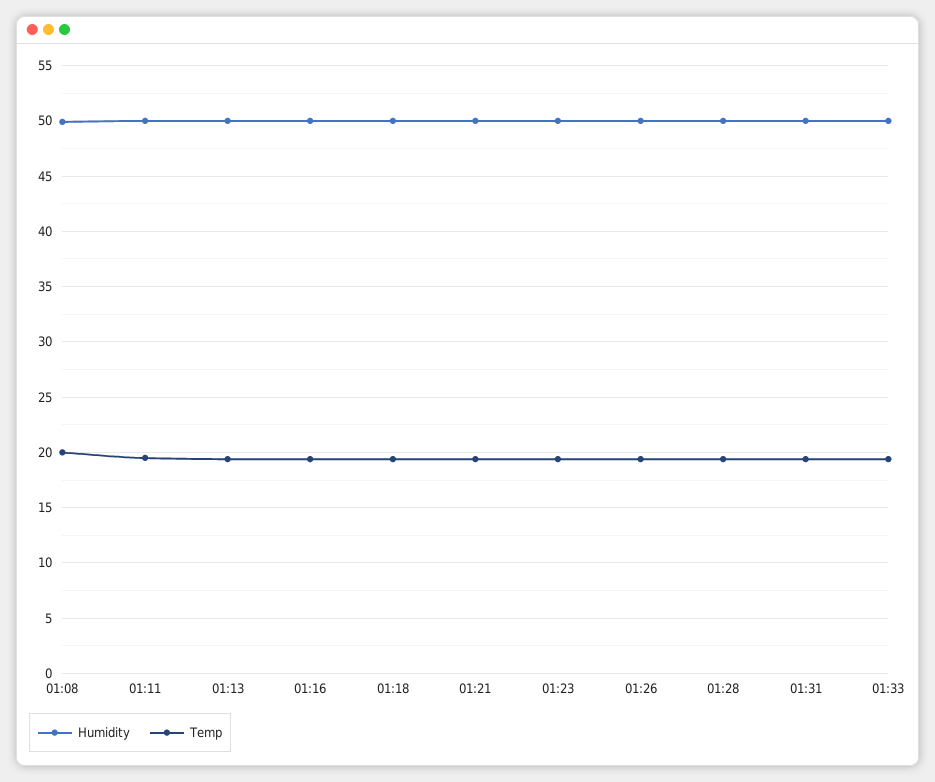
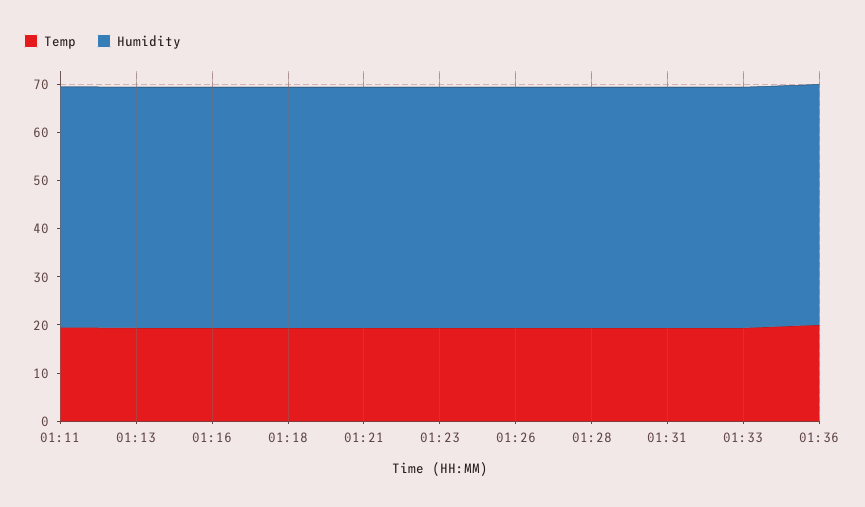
Humidity, 01:08: 50 -> none
Temp, 01:08: 20 -> none
Temp, 01:36: none -> 20
Humidity, 01:36: none -> 50

